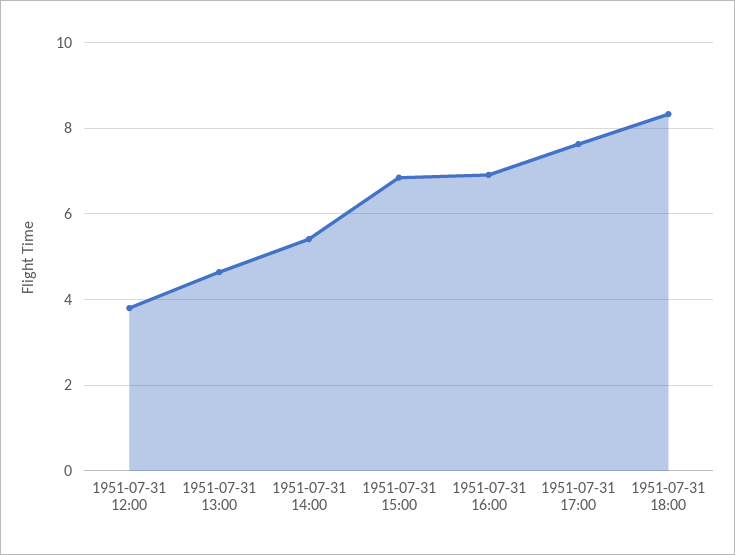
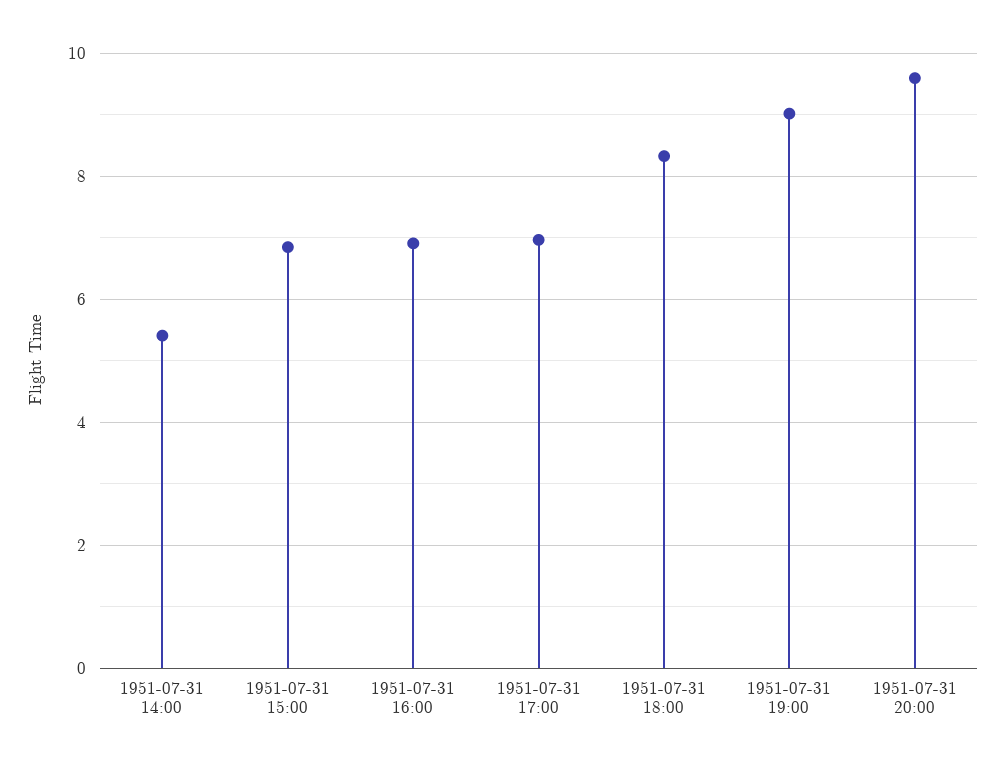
1951-07-31 12:00: 3.8 -> none
1951-07-31 13:00: 4.6 -> none
1951-07-31 17:00: 7.6 -> 7
1951-07-31 19:00: none -> 9
1951-07-31 20:00: none -> 9.6

